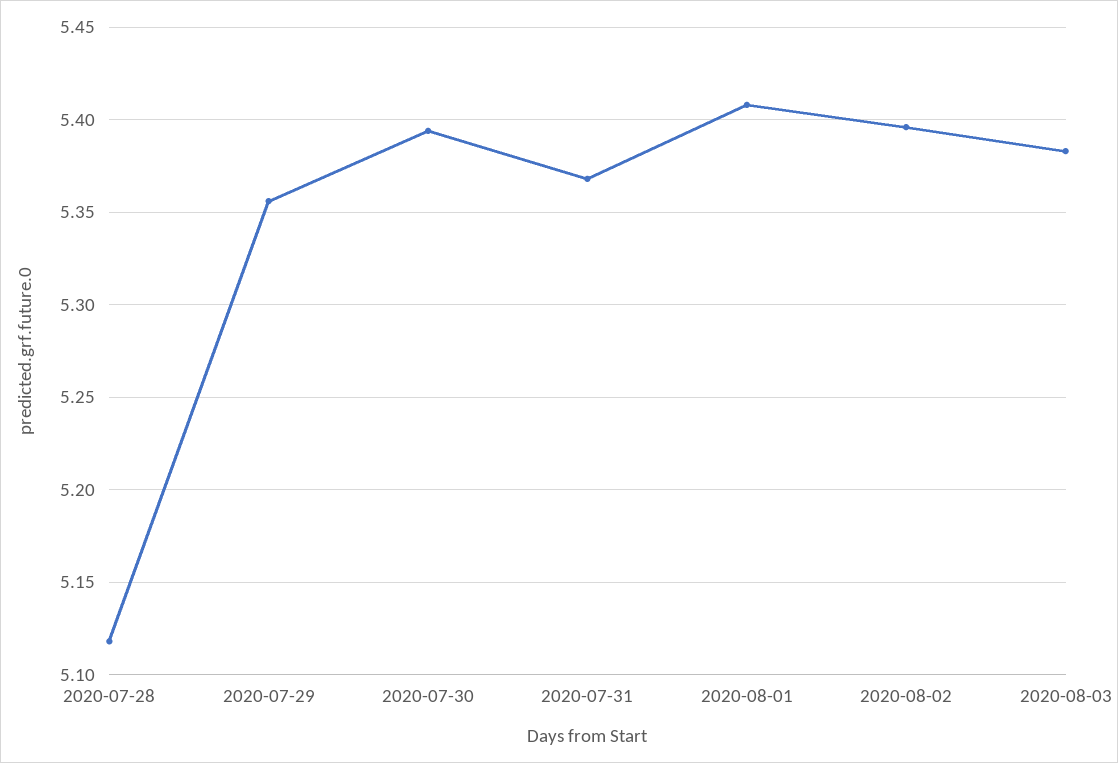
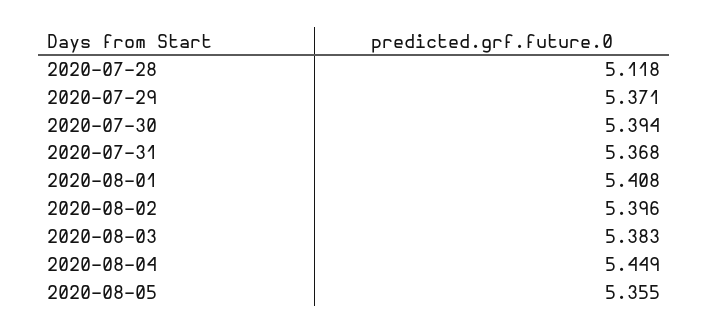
2020-07-29: 5.355 -> 5.371
2020-08-04: none -> 5.449
2020-08-05: none -> 5.355

